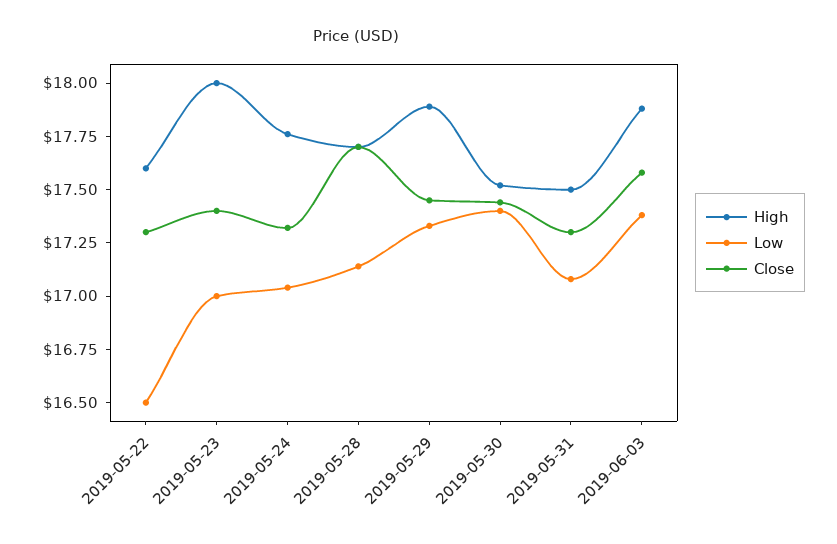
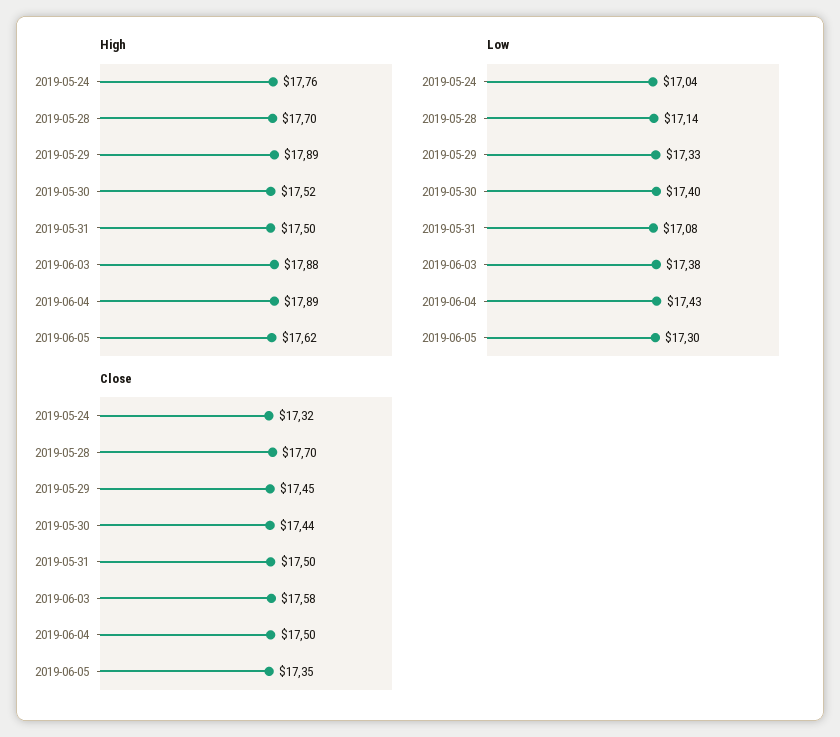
High, 2019-05-22: 17.6 -> none
Low, 2019-05-22: 16.5 -> none
Close, 2019-05-22: 17.3 -> none
High, 2019-05-23: 18 -> none
Low, 2019-05-23: 17 -> none
Close, 2019-05-23: 17.4 -> none
Close, 2019-05-31: 17.3 -> 17.5
High, 2019-06-04: none -> 17.89
High, 2019-06-05: none -> 17.62
Low, 2019-06-04: none -> 17.43
Low, 2019-06-05: none -> 17.3
Close, 2019-06-04: none -> 17.5
Close, 2019-06-05: none -> 17.35

